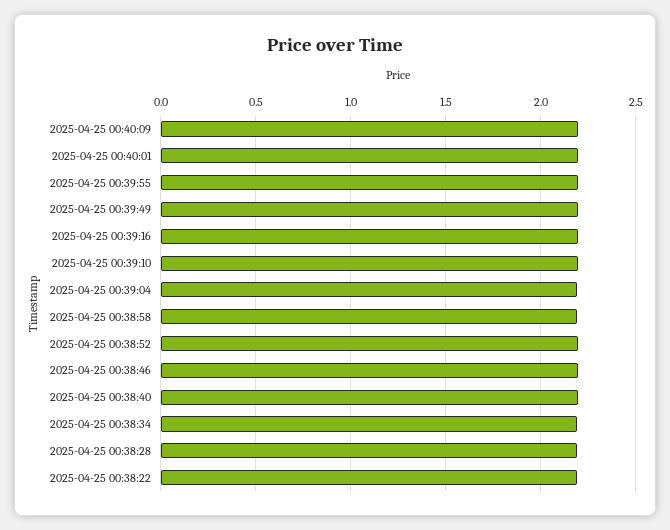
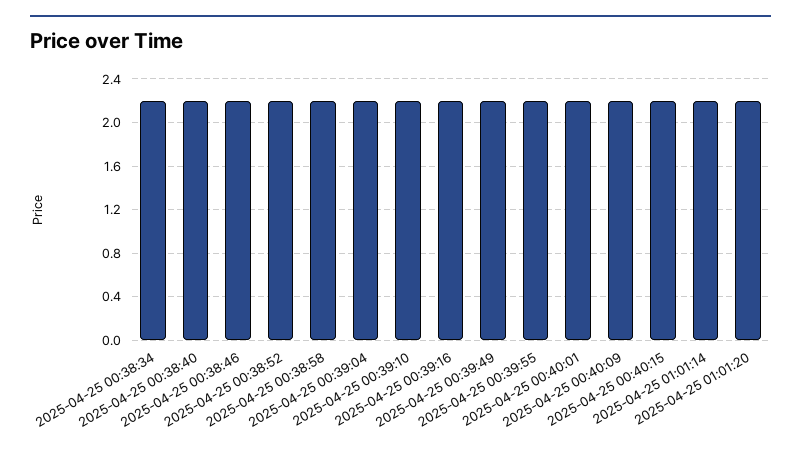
2025-04-25 00:38:28: 2.2 -> none
2025-04-25 00:38:22: 2.2 -> none
2025-04-25 00:40:15: none -> 2.2
2025-04-25 01:01:14: none -> 2.2
2025-04-25 01:01:20: none -> 2.2

